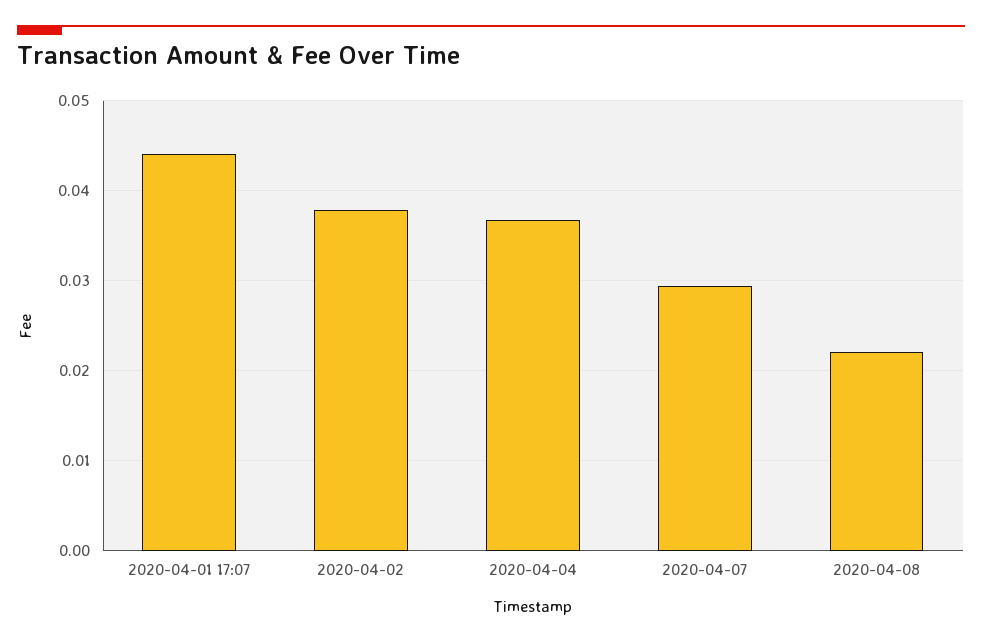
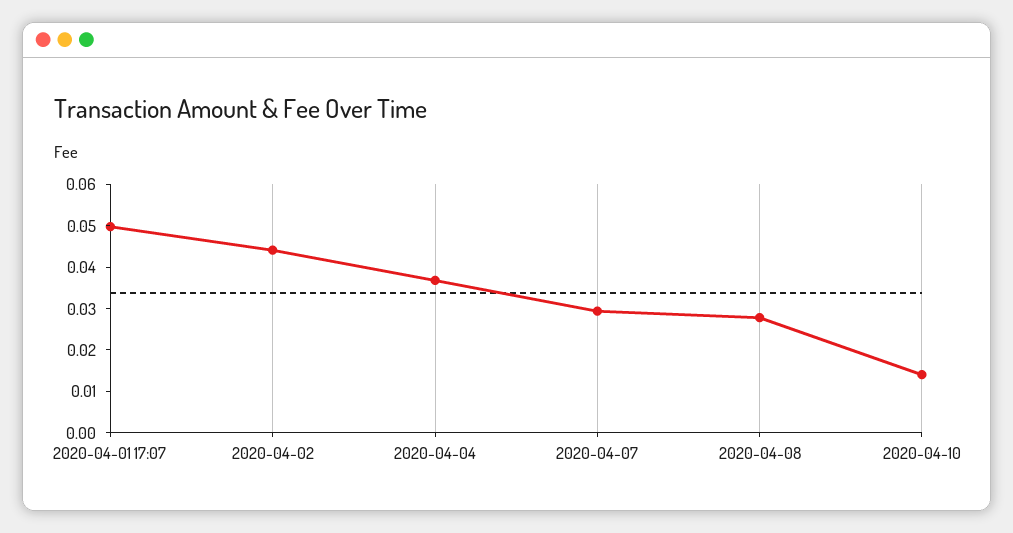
2020-04-01 17:07: 0.044 -> 0.05
2020-04-02: 0.038 -> 0.044
2020-04-08: 0.022 -> 0.028
2020-04-10: none -> 0.014

